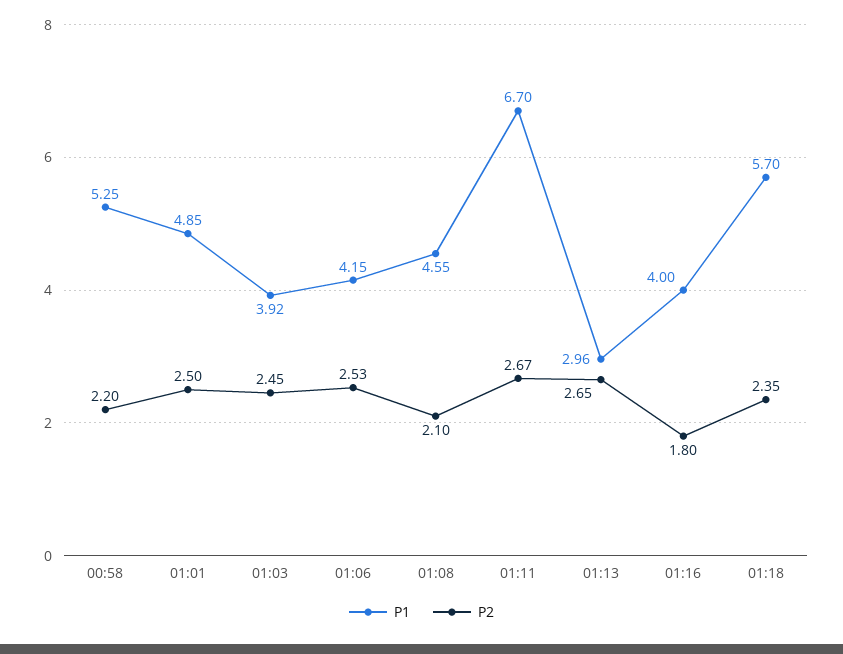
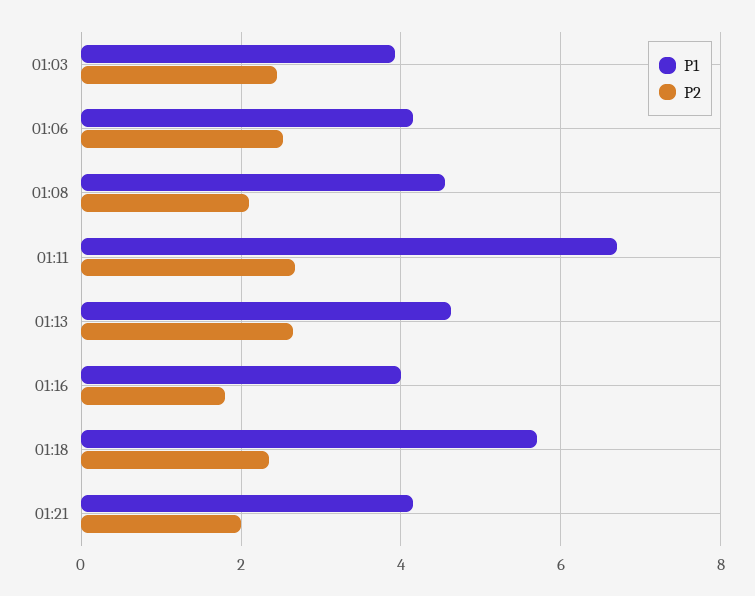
P1, 00:58: 5.25 -> none
P2, 00:58: 2.2 -> none
P1, 01:01: 4.85 -> none
P2, 01:01: 2.5 -> none
P1, 01:13: 2.96 -> 4.6
P1, 01:21: none -> 4.2
P2, 01:21: none -> 2

